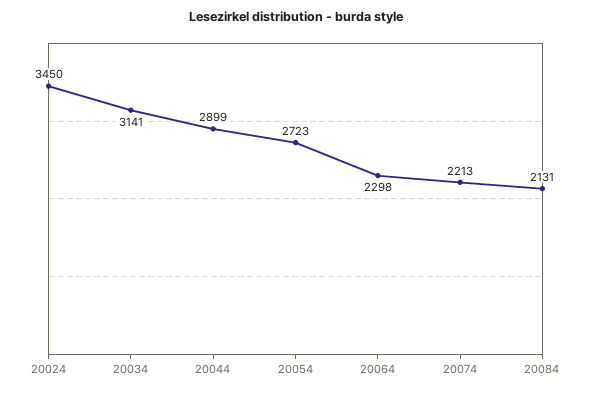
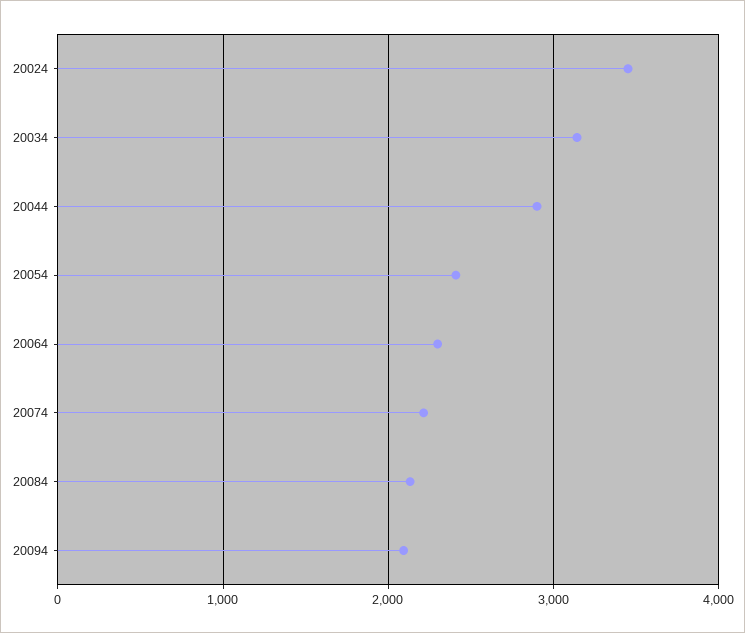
20054: 2723 -> 2400
20094: none -> 2100

